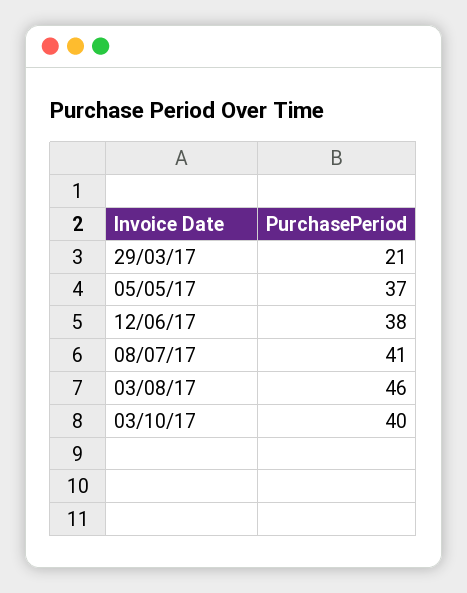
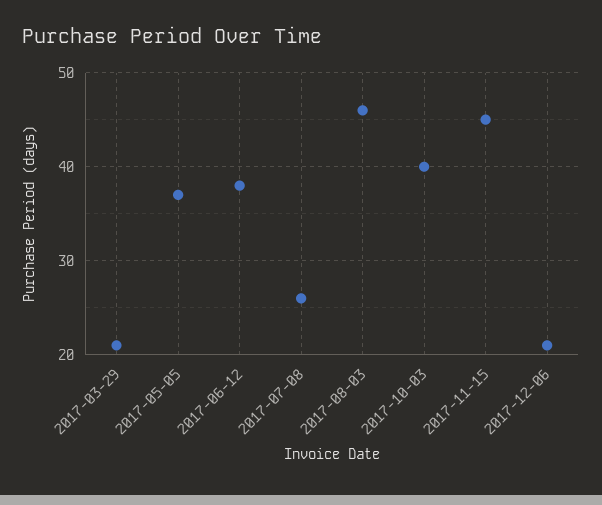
08/07/17: 41 -> 26
2017-11-15: none -> 45
2017-12-06: none -> 21

